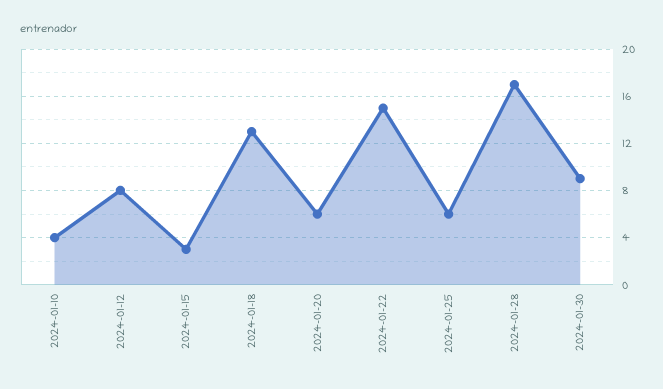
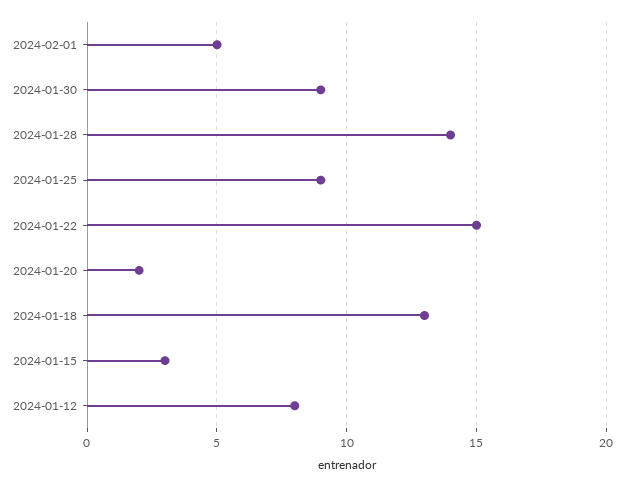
2024-01-10: 4 -> none
2024-01-20: 6 -> 2
2024-01-25: 6 -> 9
2024-01-28: 17 -> 14
2024-02-01: none -> 5

